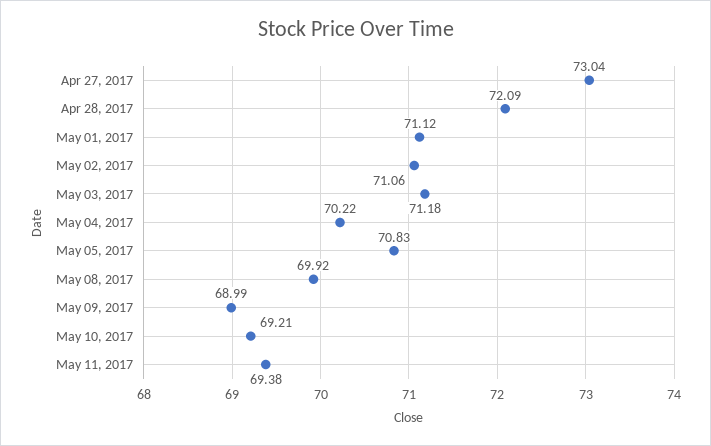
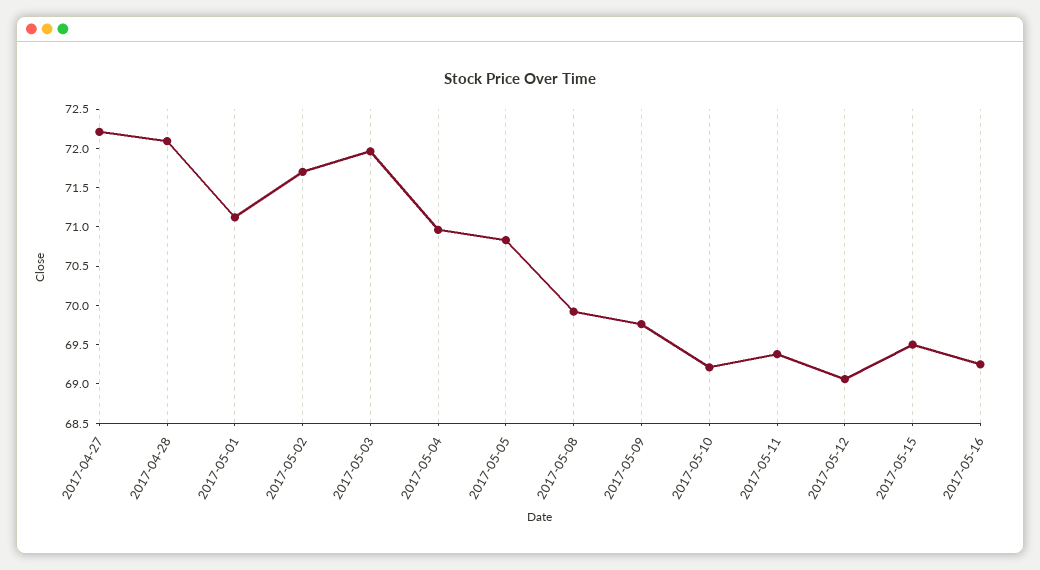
Apr 27, 2017: 73.04 -> 72.25
May 02, 2017: 71.06 -> 71.75
May 03, 2017: 71.18 -> 72
May 04, 2017: 70.22 -> 71
May 09, 2017: 68.99 -> 69.75
2017-05-12: none -> 69
2017-05-15: none -> 69.5
2017-05-16: none -> 69.25

